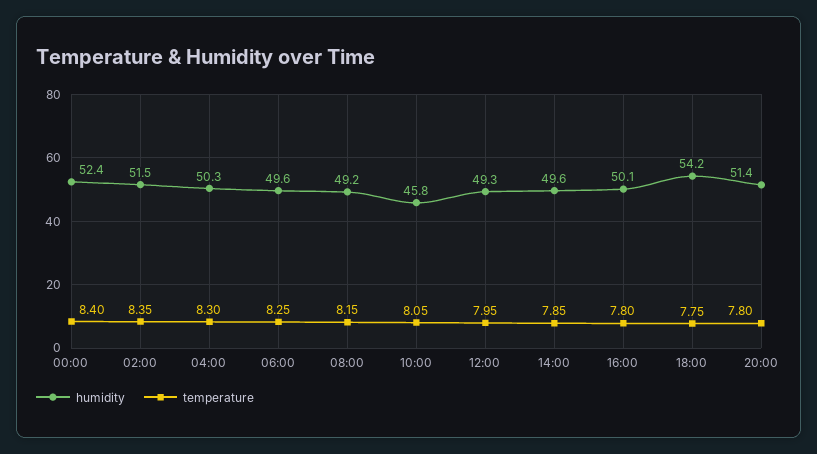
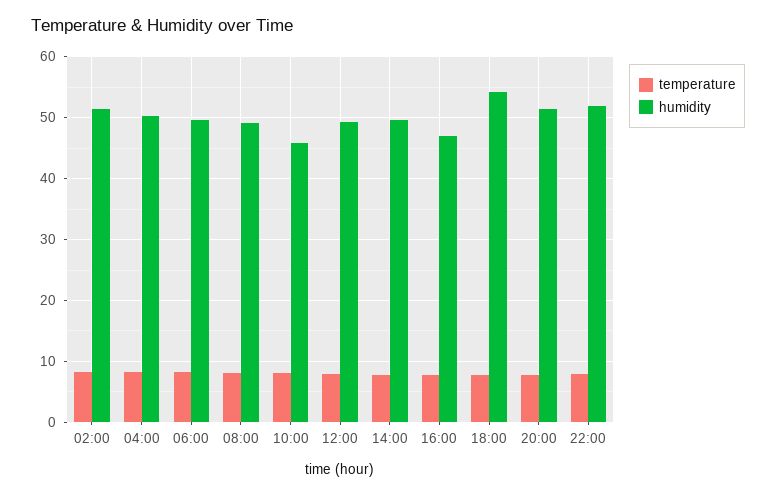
humidity, 00:00: 52.4 -> none
temperature, 00:00: 8.4 -> none
humidity, 16:00: 50.1 -> 47
temperature, 22:00: none -> 8
humidity, 22:00: none -> 52

